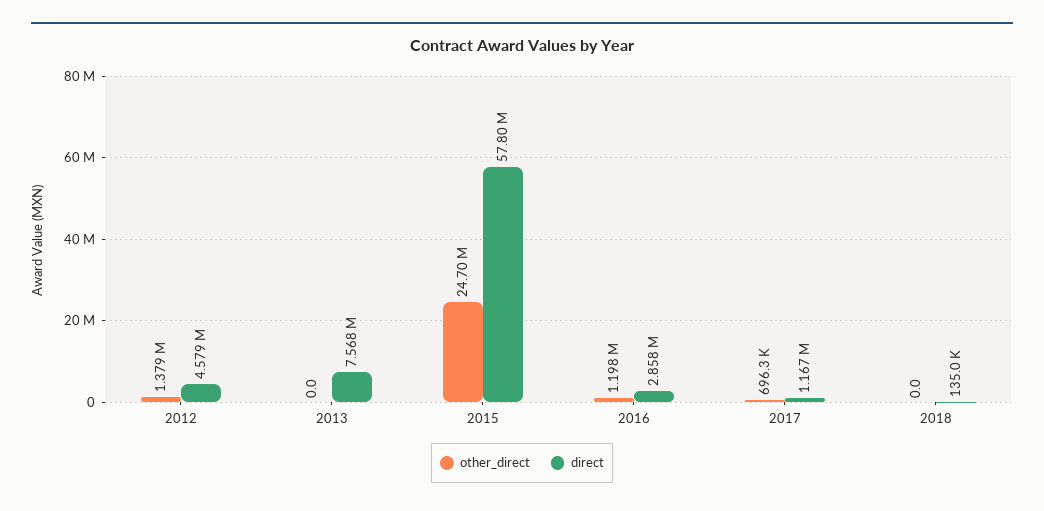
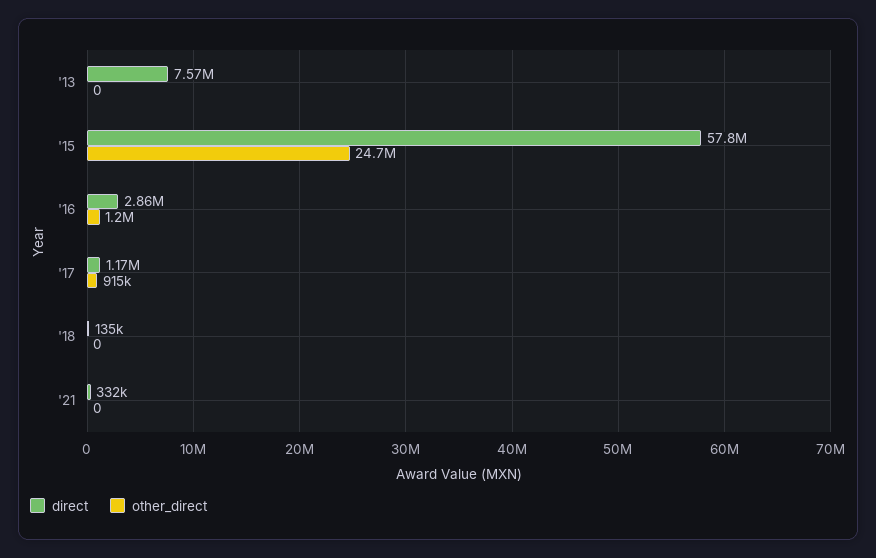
other_direct, 2012: 1379000 -> none
direct, 2012: 4579000 -> none
other_direct, 2017: 696300 -> 915000
direct, '21: none -> 332000
other_direct, '21: none -> 0

